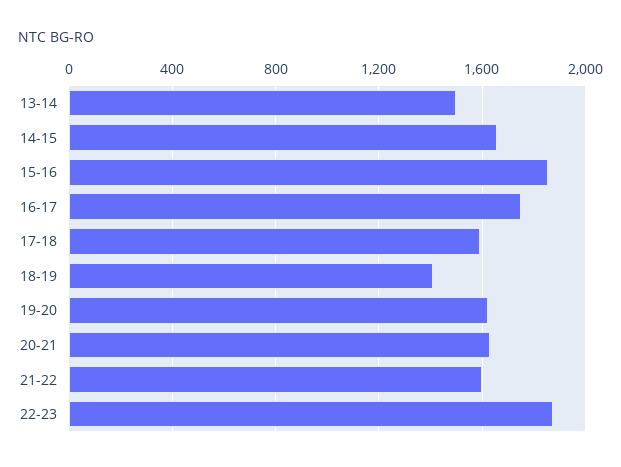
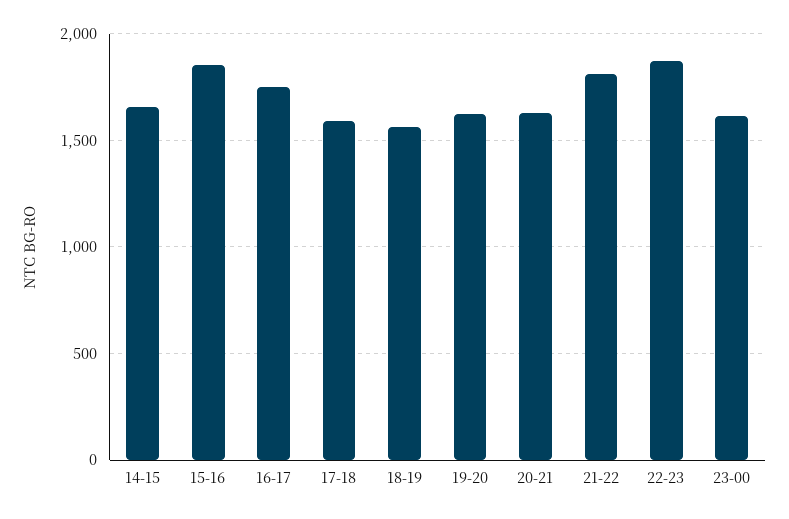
13-14: 1500 -> none
18-19: 1400 -> 1550
21-22: 1600 -> 1800
23-00: none -> 1600

